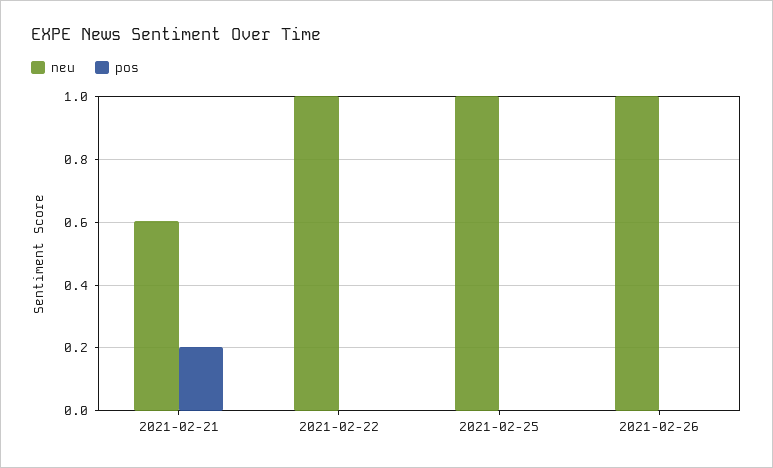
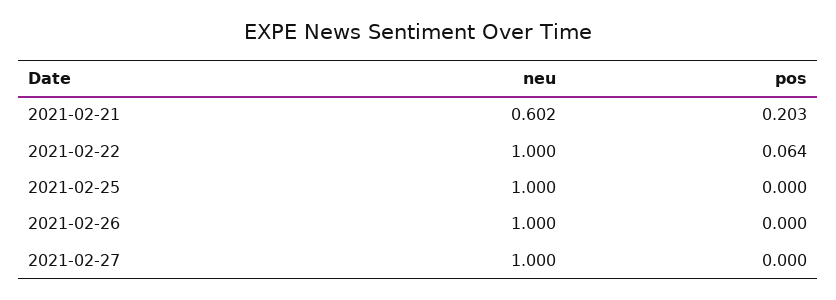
pos, 2021-02-22: 0 -> 0.064
neu, 2021-02-27: none -> 1
pos, 2021-02-27: none -> 0

